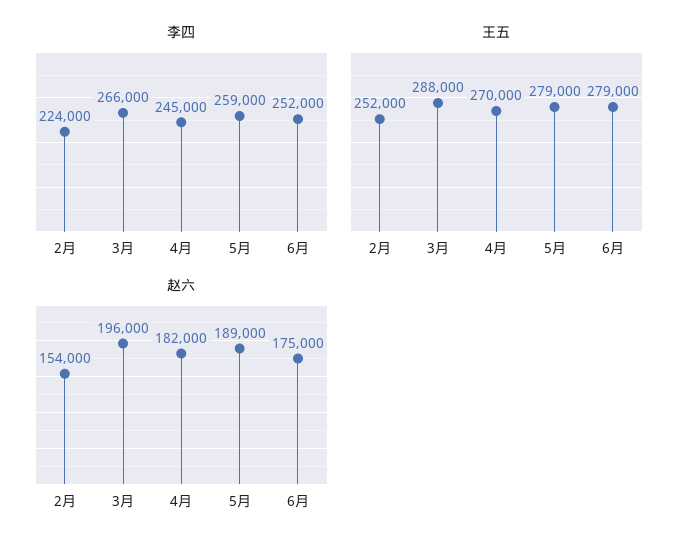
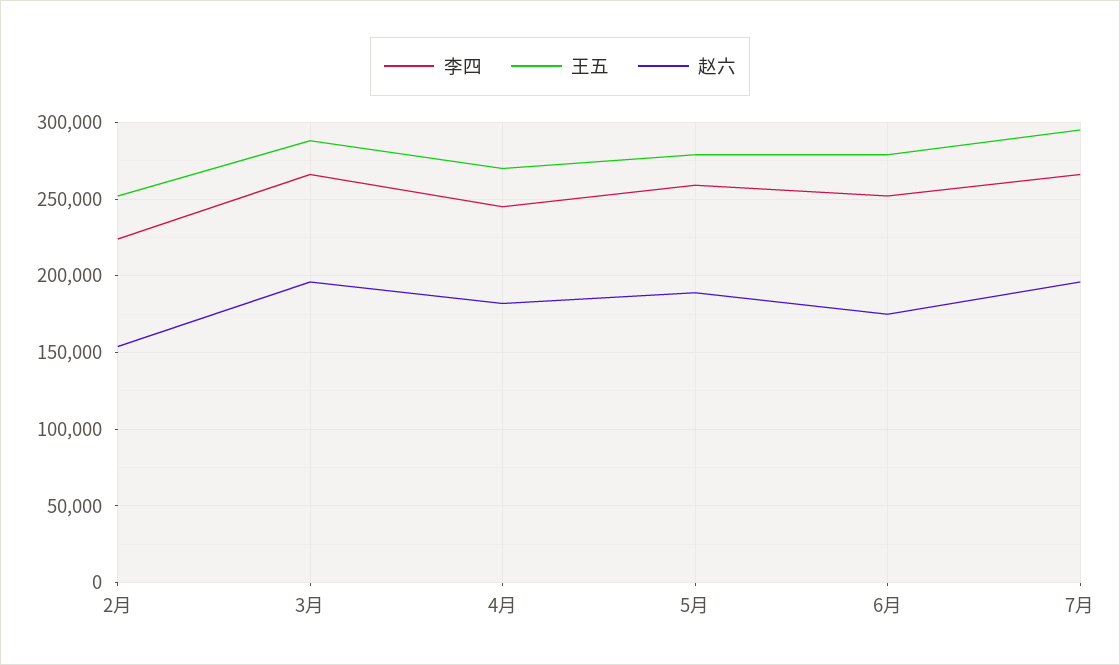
李四, 7月: none -> 265000
王五, 7月: none -> 295000
赵六, 7月: none -> 195000

